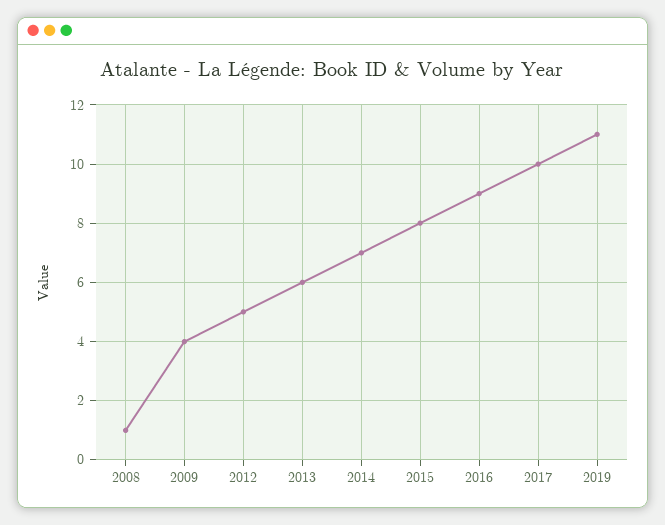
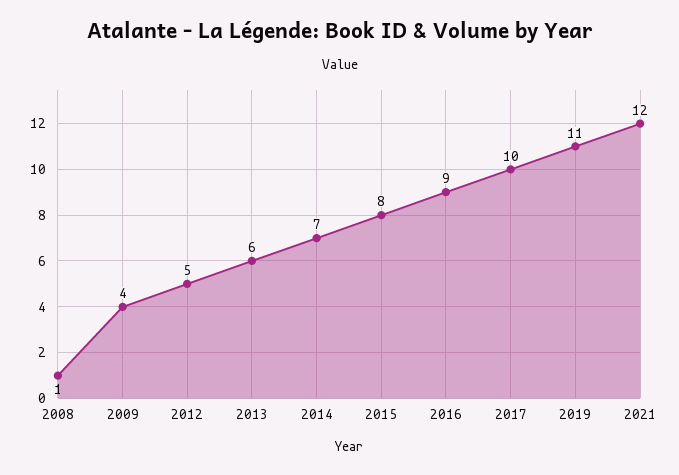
2021: none -> 12

